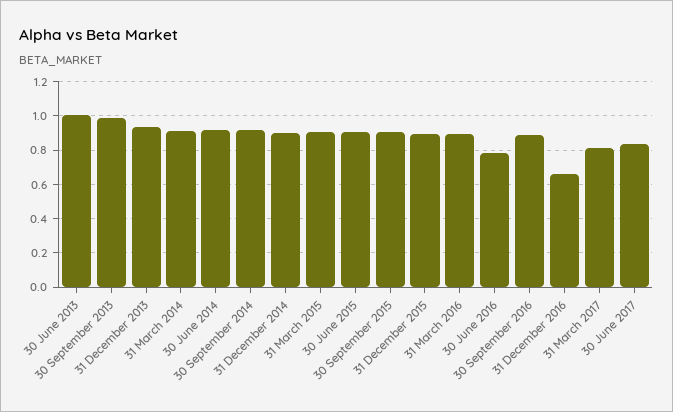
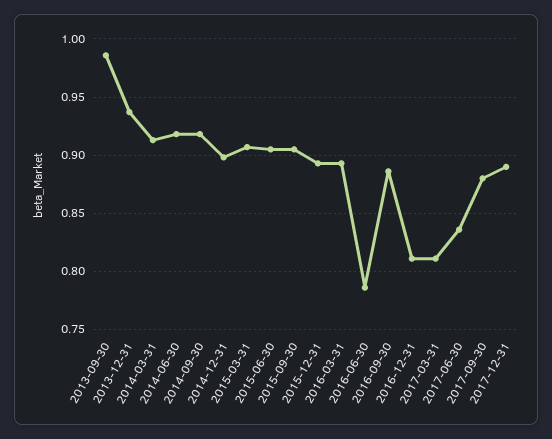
30 June 2013: 1 -> none
31 December 2016: 0.65 -> 0.81
2017-09-30: none -> 0.88
2017-12-31: none -> 0.89

